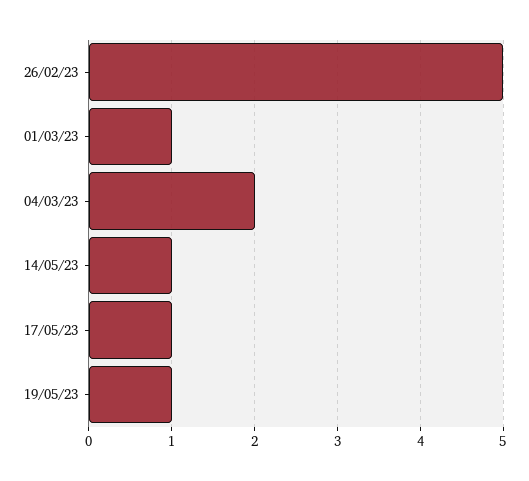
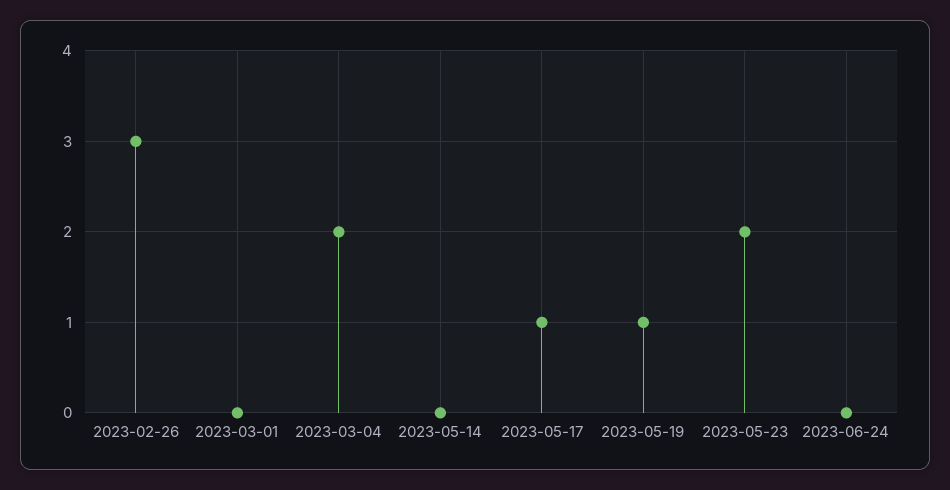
26/02/23: 5 -> 3
01/03/23: 1 -> 0
14/05/23: 1 -> 0
2023-05-23: none -> 2
2023-06-24: none -> 0

